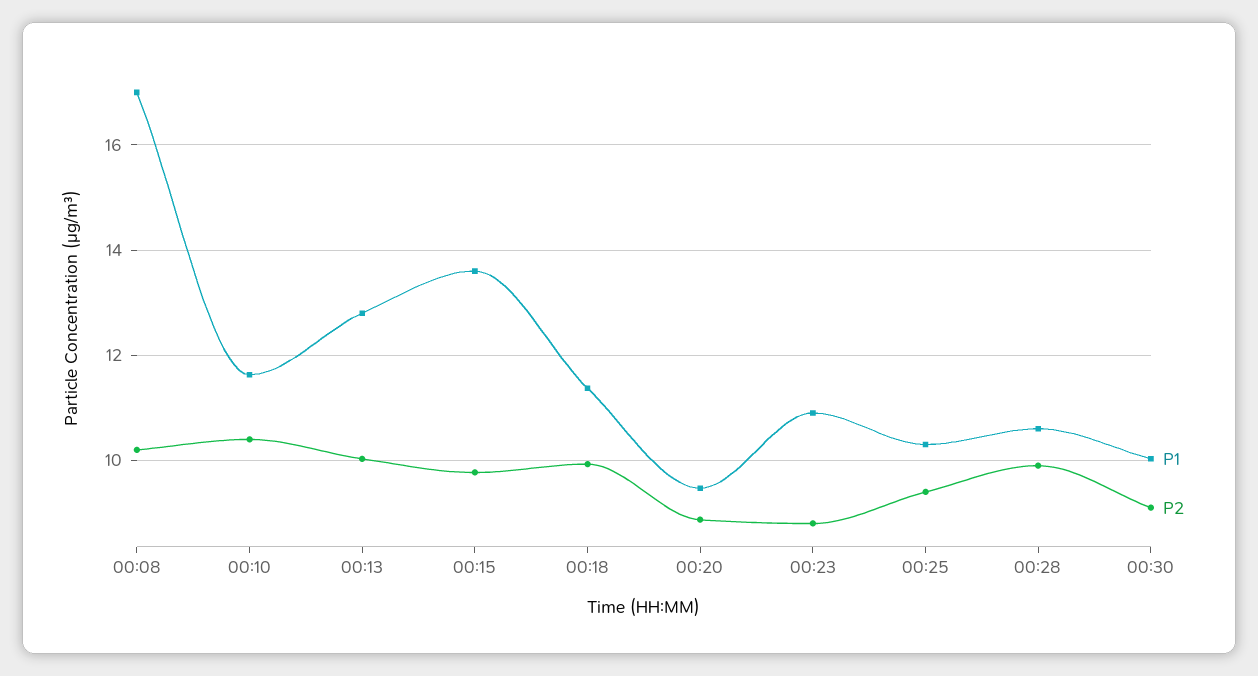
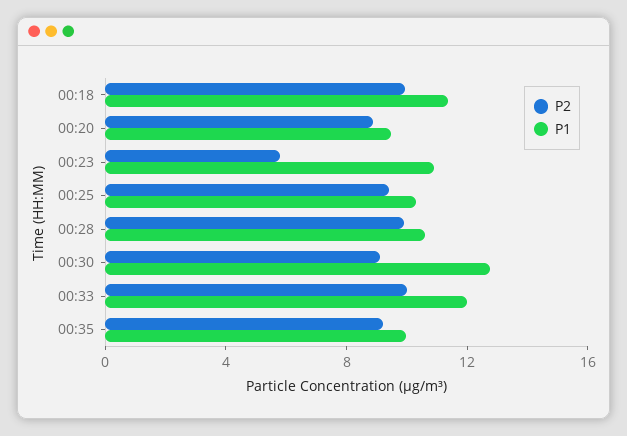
P1, 00:08: 17 -> none
P2, 00:08: 10.2 -> none
P1, 00:10: 11.6 -> none
P2, 00:10: 10.4 -> none
P1, 00:13: 12.8 -> none
P2, 00:13: 10 -> none
P1, 00:15: 13.6 -> none
P2, 00:15: 9.8 -> none
P2, 00:23: 8.8 -> 6
P1, 00:30: 10 -> 13
P2, 00:33: none -> 10
P1, 00:33: none -> 12
P2, 00:35: none -> 9
P1, 00:35: none -> 10

